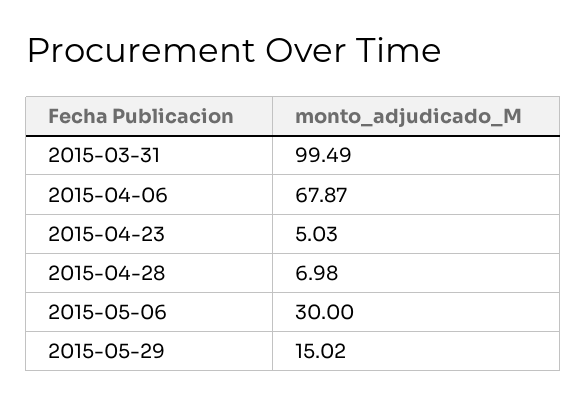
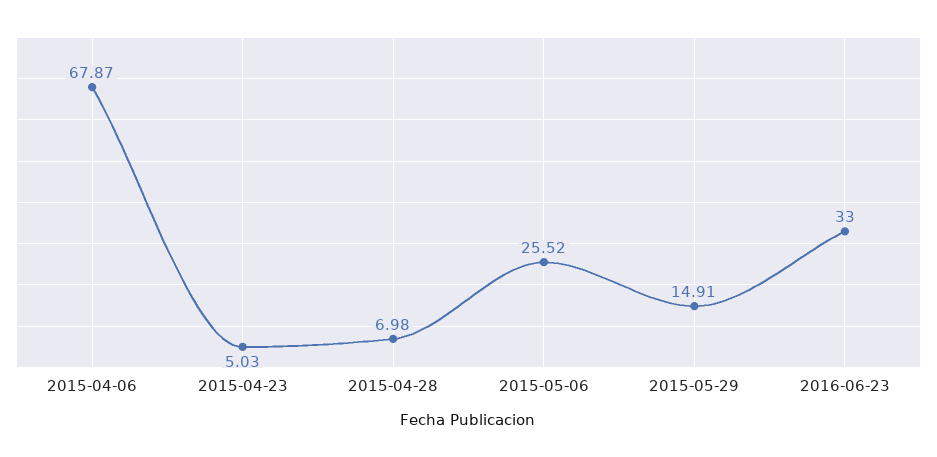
2015-03-31: 99.49 -> none
2015-05-06: 30 -> 25.52
2015-05-29: 15.02 -> 14.91
2016-06-23: none -> 33

